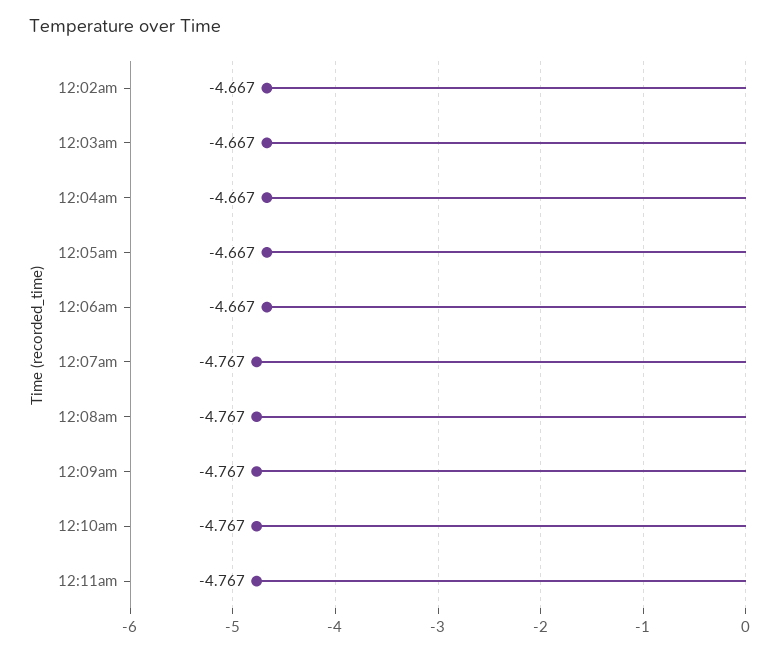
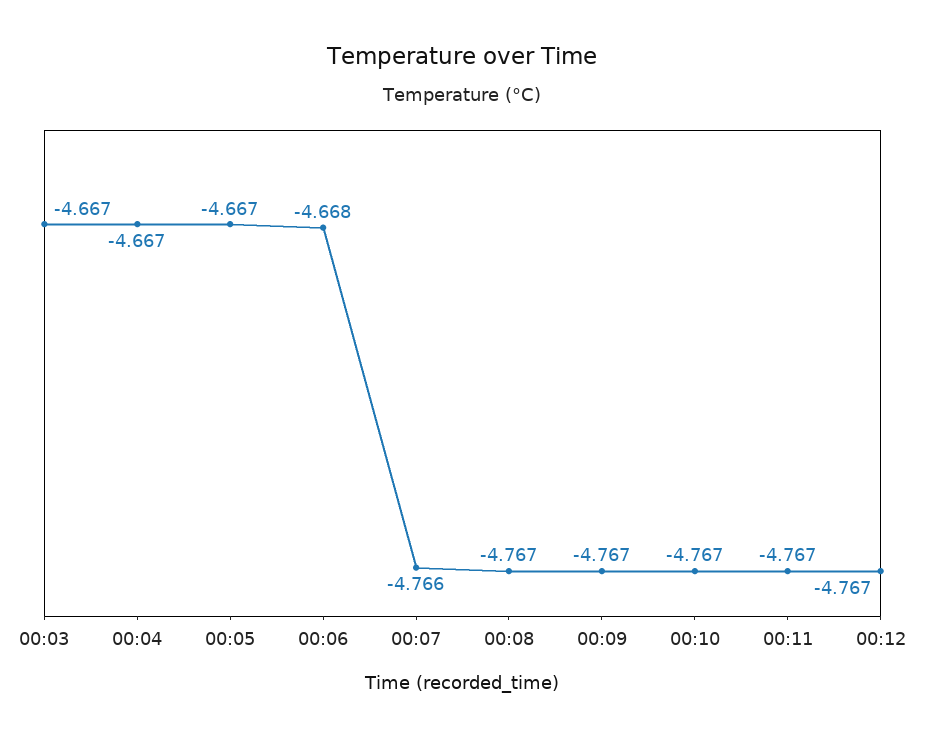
12:02am: -4.667 -> none
12:06am: -4.667 -> -4.668
12:07am: -4.767 -> -4.766
00:12: none -> -4.767

